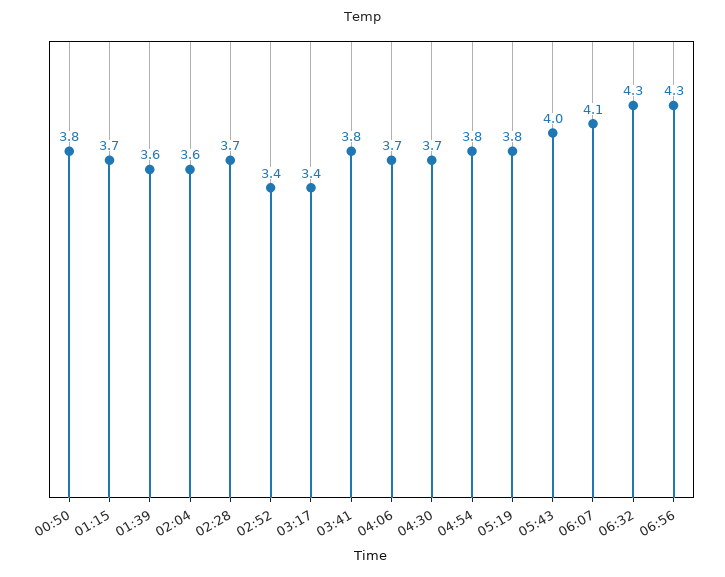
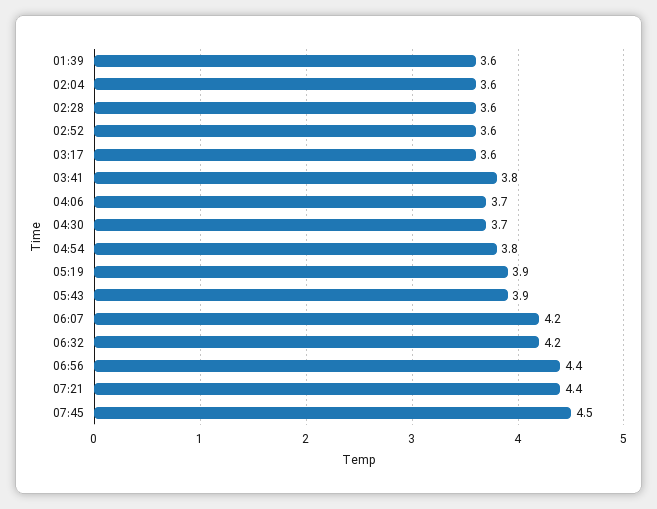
00:50: 3.8 -> none
01:15: 3.7 -> none
02:28: 3.7 -> 3.6
02:52: 3.4 -> 3.6
03:17: 3.4 -> 3.6
05:19: 3.8 -> 3.9
05:43: 4 -> 3.9
06:07: 4.1 -> 4.2
06:32: 4.3 -> 4.2
06:56: 4.3 -> 4.4
07:21: none -> 4.4
07:45: none -> 4.5

